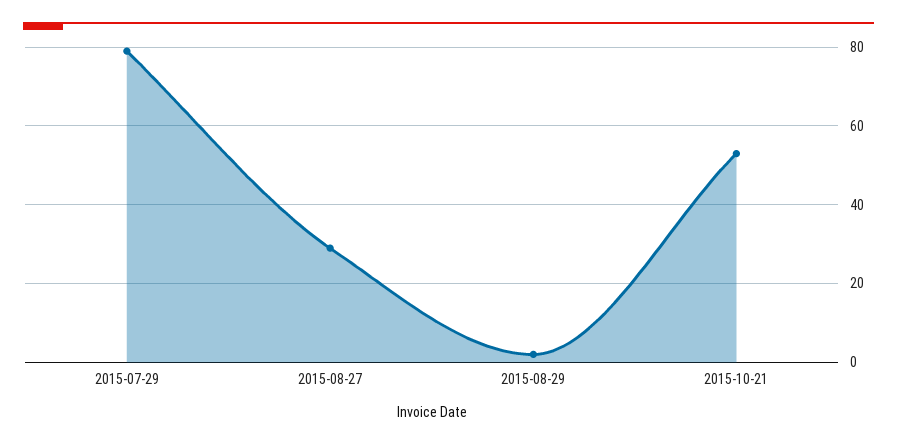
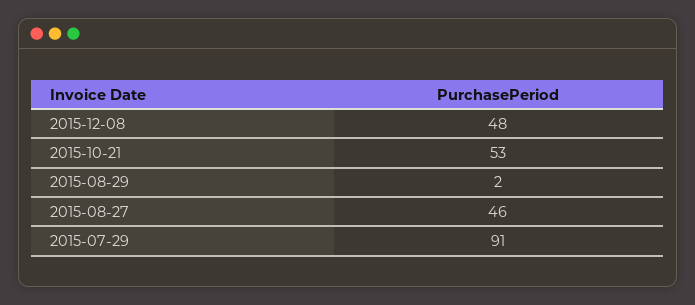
2015-07-29: 80 -> 91
2015-08-27: 30 -> 46
2015-12-08: none -> 48

